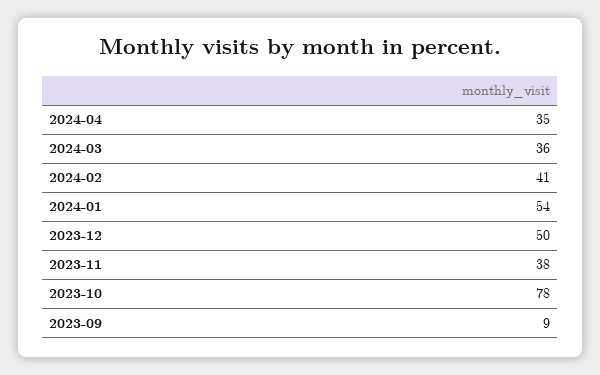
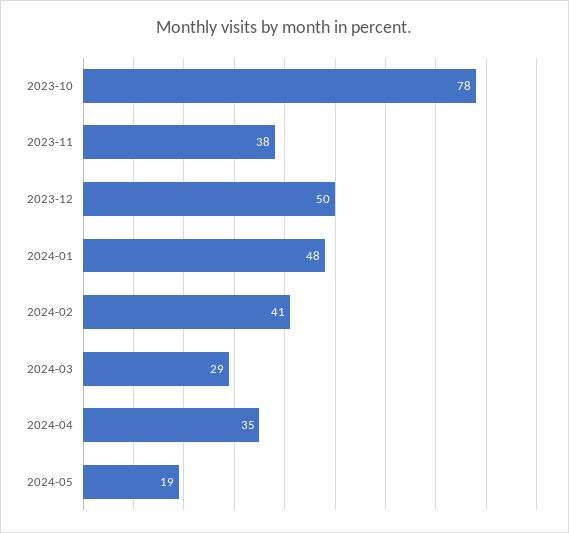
2024-03: 36 -> 29
2024-01: 54 -> 48
2023-09: 9 -> none
2024-05: none -> 19

